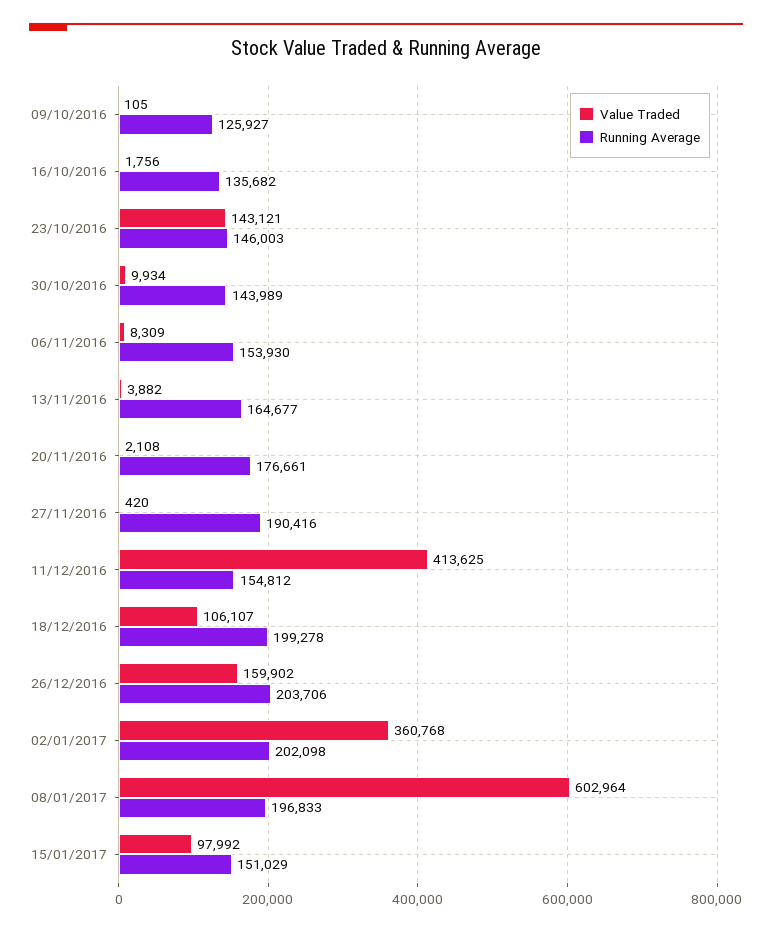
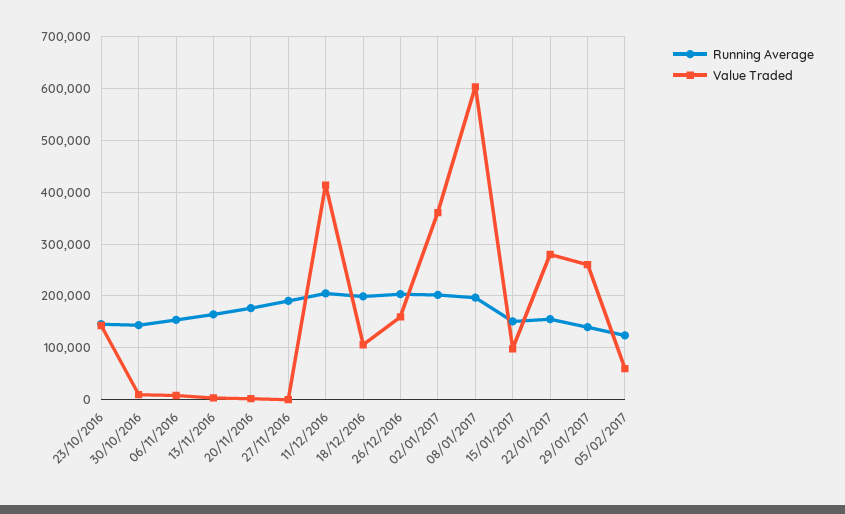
Value Traded, 09/10/2016: 105 -> none
Running Average, 09/10/2016: 125927 -> none
Value Traded, 16/10/2016: 1756 -> none
Running Average, 16/10/2016: 135682 -> none
Running Average, 11/12/2016: 154812 -> 200000
Running Average, 22/01/2017: none -> 160000
Value Traded, 22/01/2017: none -> 280000
Running Average, 29/01/2017: none -> 140000
Value Traded, 29/01/2017: none -> 260000
Running Average, 05/02/2017: none -> 120000
Value Traded, 05/02/2017: none -> 60000

